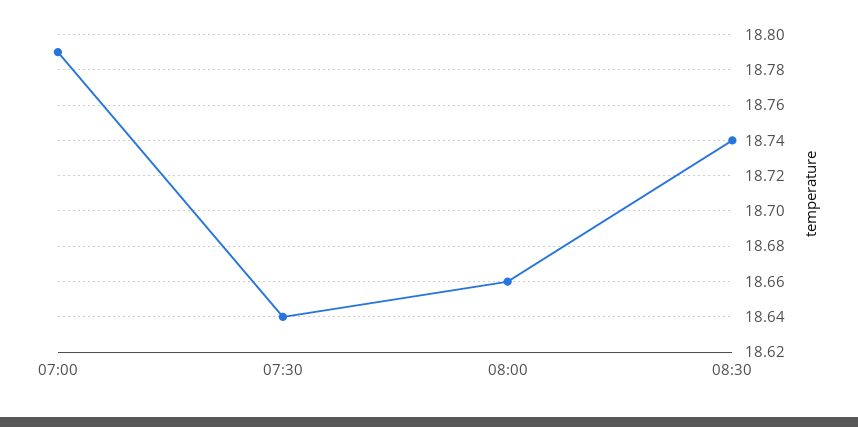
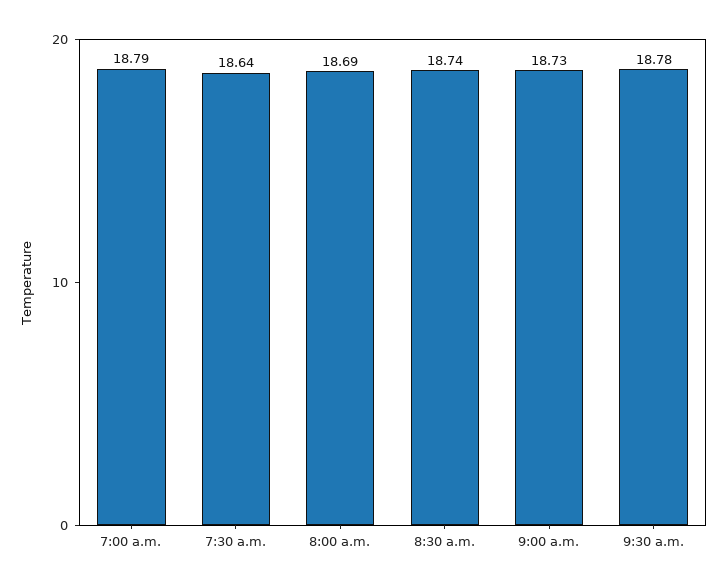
08:00: 18.66 -> 18.69
9:00 a.m.: none -> 18.73
9:30 a.m.: none -> 18.78

